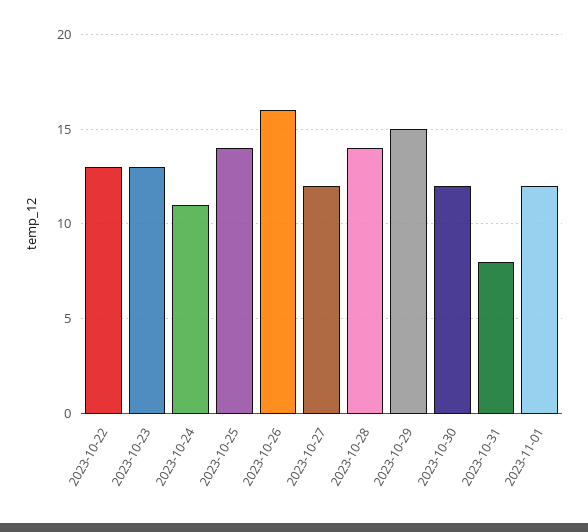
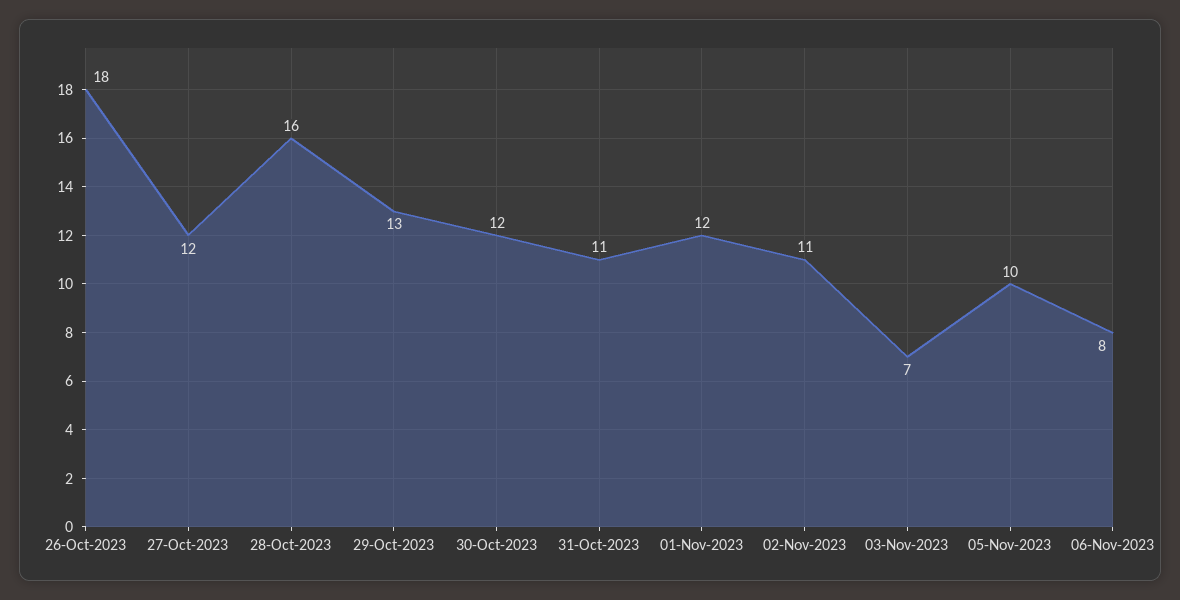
2023-10-22: 13 -> none
2023-10-23: 13 -> none
2023-10-24: 11 -> none
2023-10-25: 14 -> none
2023-10-26: 16 -> 18
2023-10-28: 14 -> 16
2023-10-29: 15 -> 13
2023-10-31: 8 -> 11
02-Nov-2023: none -> 11
03-Nov-2023: none -> 7
05-Nov-2023: none -> 10
06-Nov-2023: none -> 8

